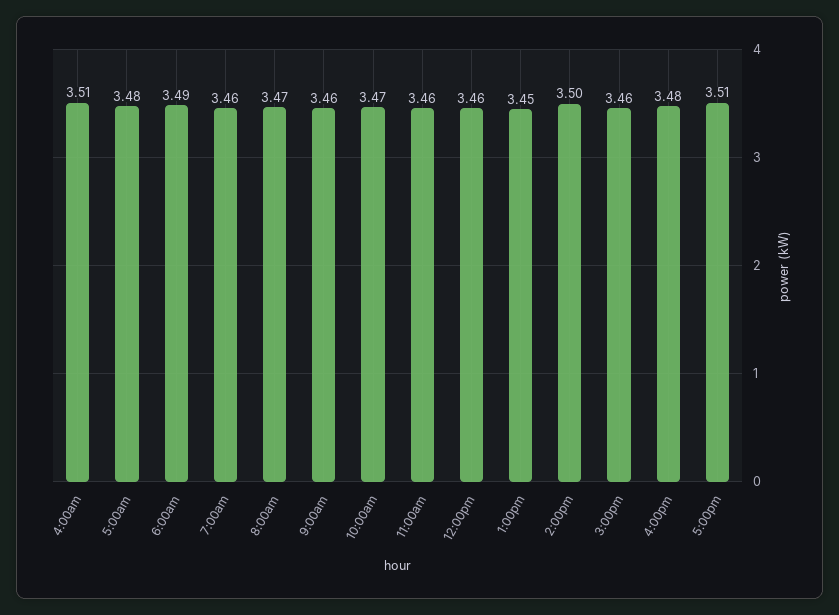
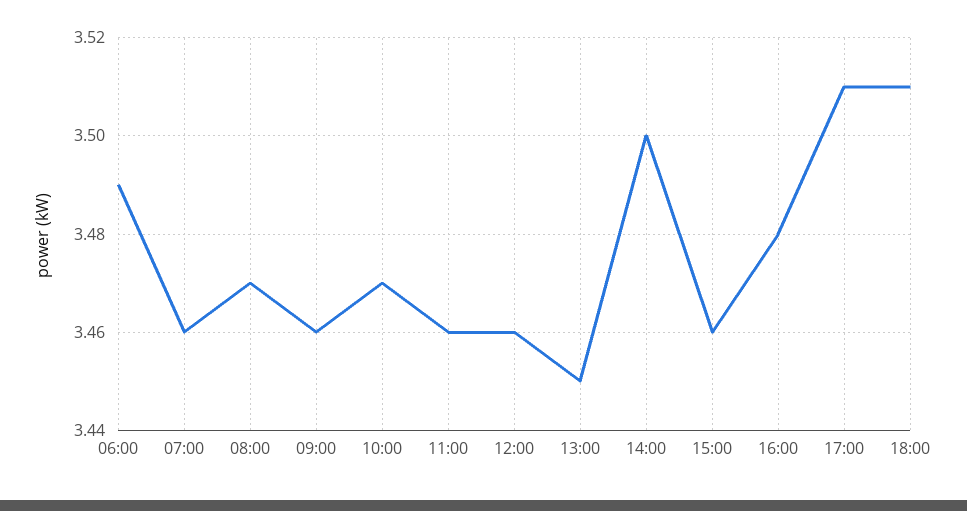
4:00am: 3.51 -> none
5:00am: 3.48 -> none
18:00: none -> 3.51

